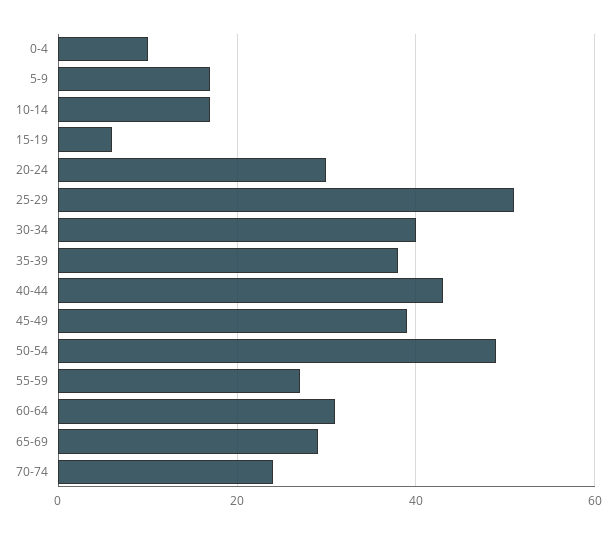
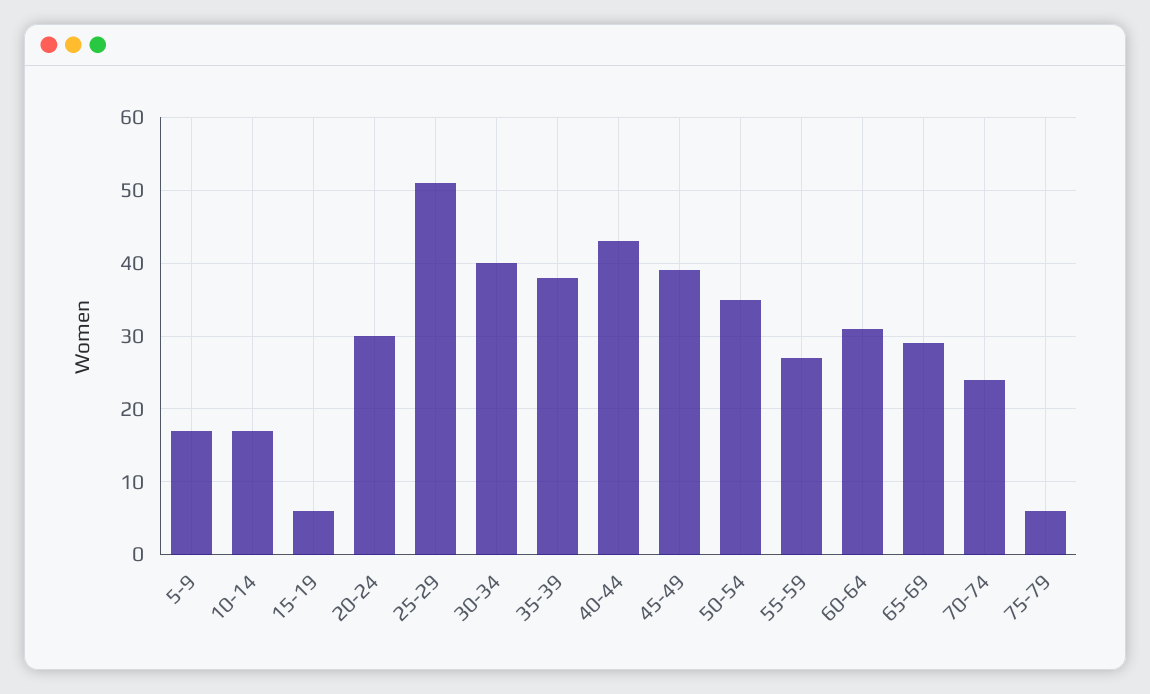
0-4: 10 -> none
50-54: 50 -> 35
75-79: none -> 6

